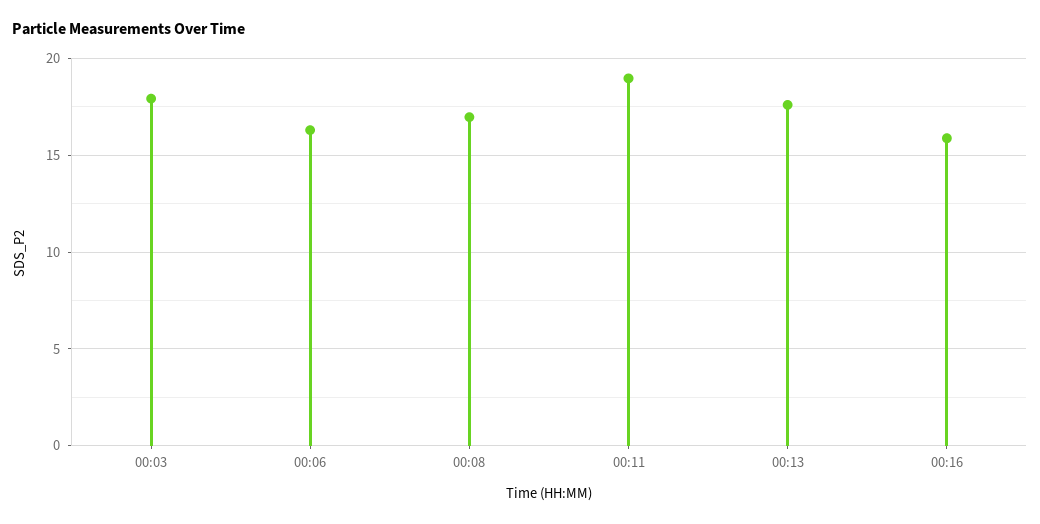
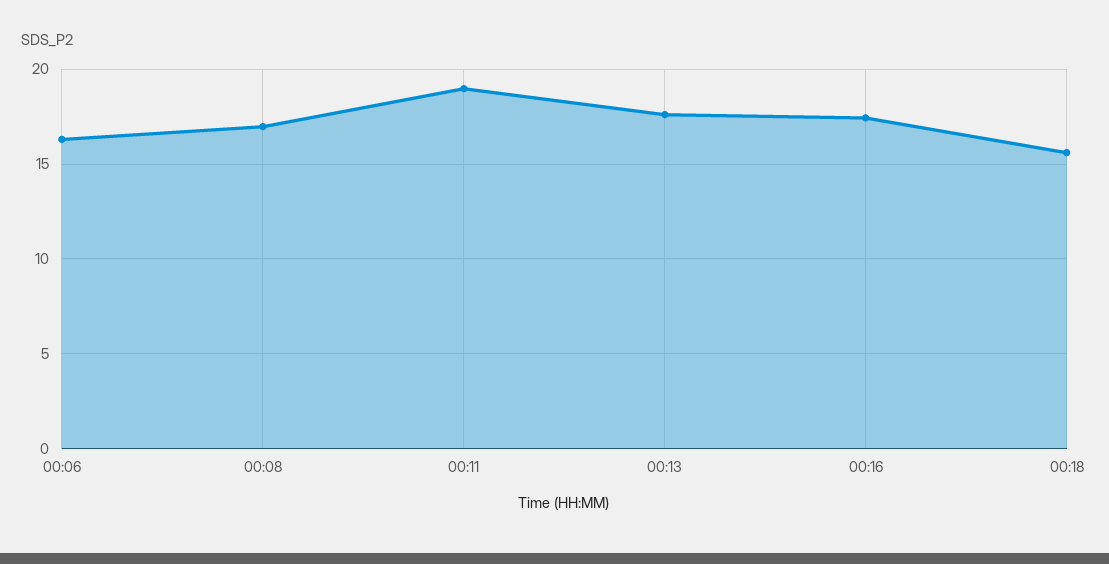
00:03: 18 -> none
00:16: 16 -> 17.5
00:18: none -> 15.5

